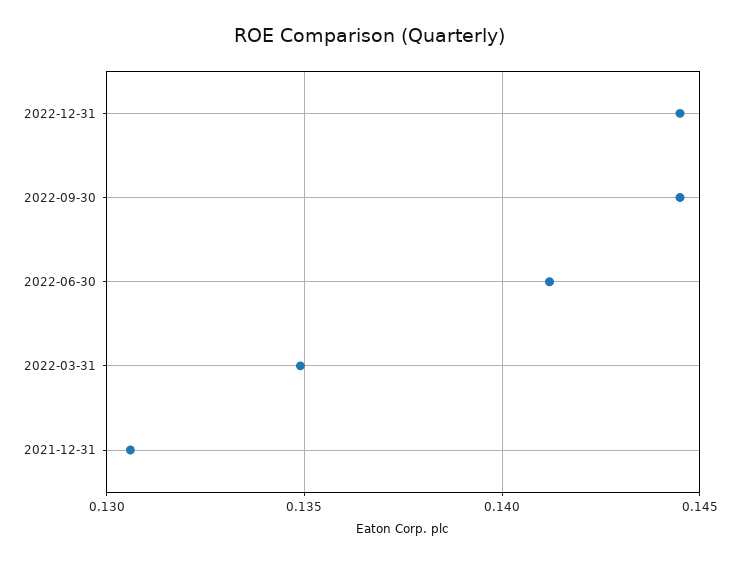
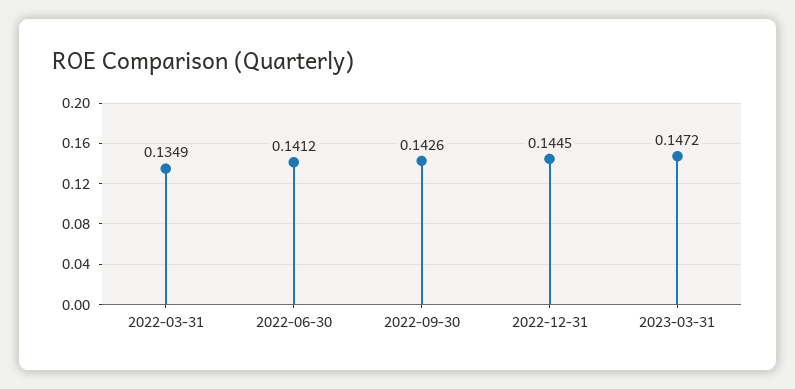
2022-09-30: 0.1445 -> 0.1426
2021-12-31: 0.1305 -> none
2023-03-31: none -> 0.1472

